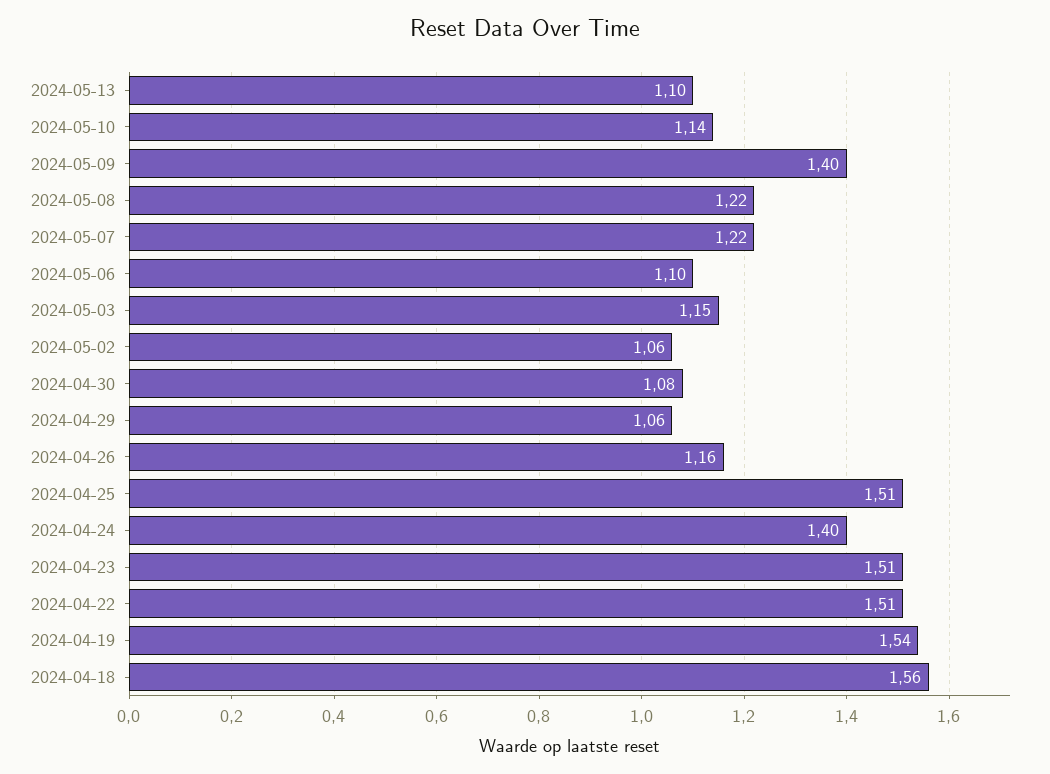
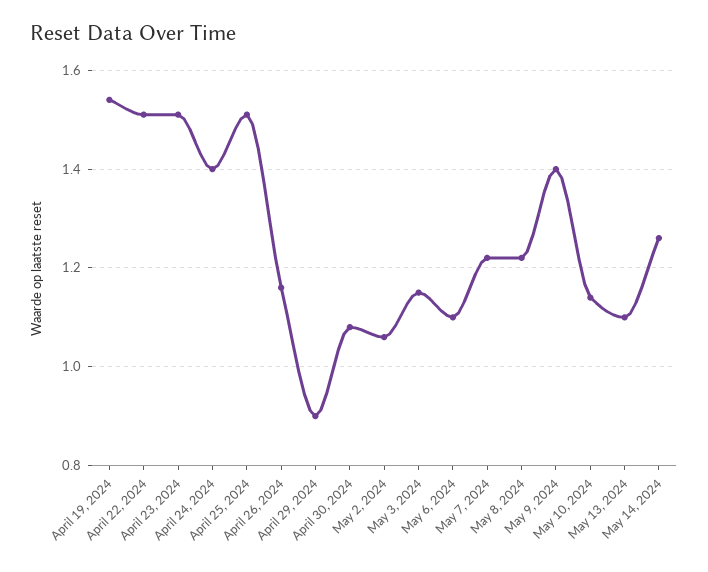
2024-04-29: 1.06 -> 0.9
2024-04-18: 1.56 -> none
May 14, 2024: none -> 1.25

